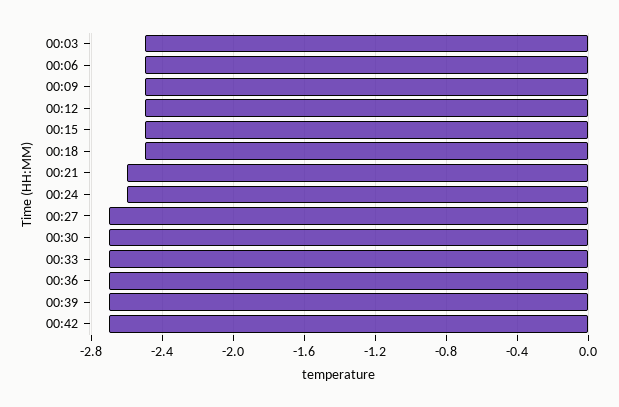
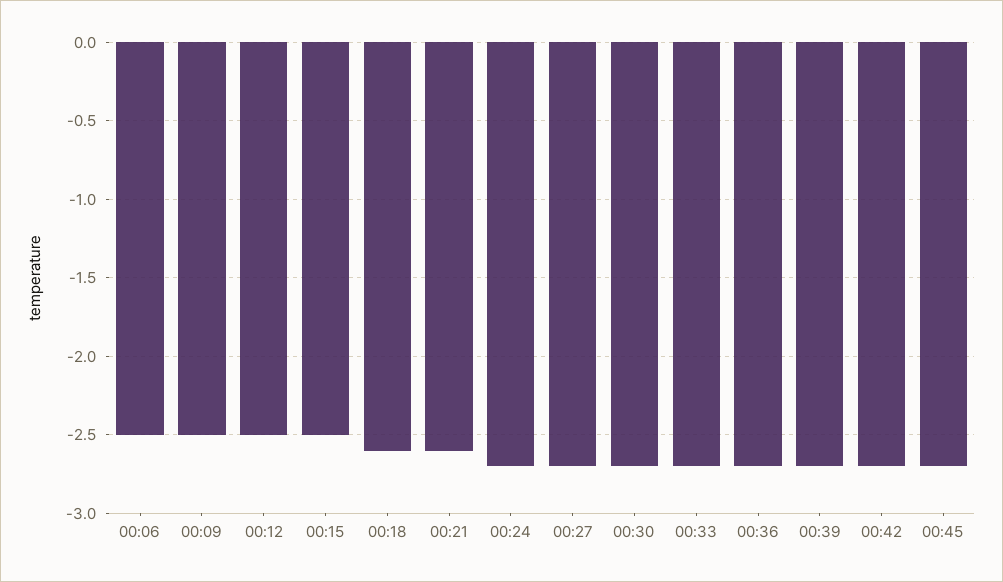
00:03: -2.5 -> none
00:18: -2.5 -> -2.6
00:24: -2.6 -> -2.7
00:45: none -> -2.7

